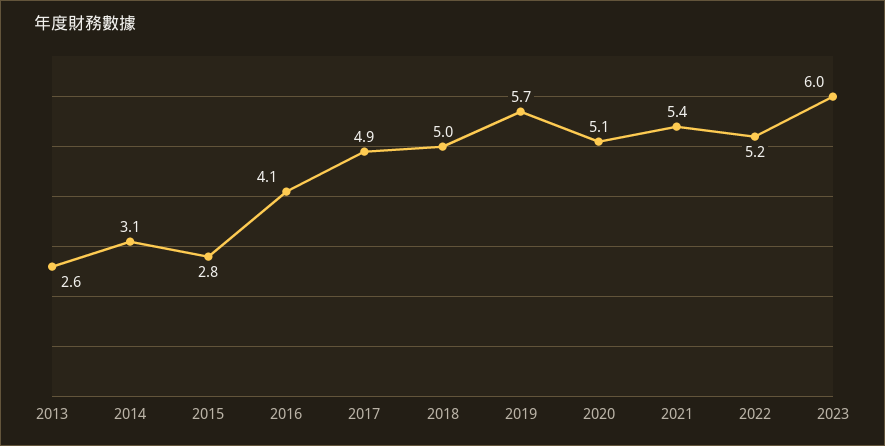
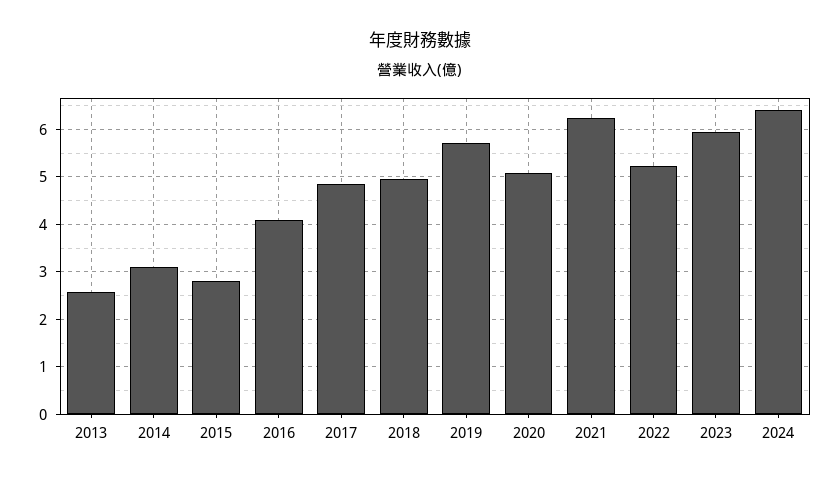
2021: 5.4 -> 6.2
2024: none -> 6.4

